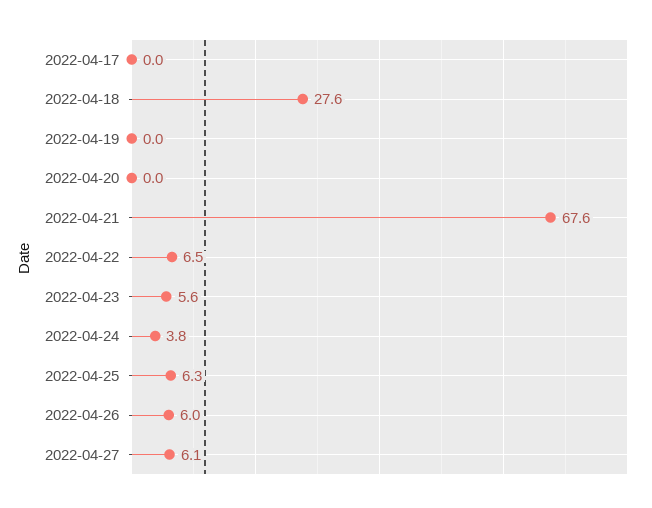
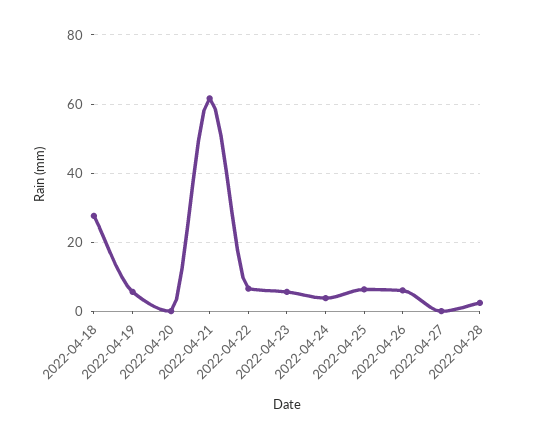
2022-04-17: 0 -> none
2022-04-19: 0 -> 6
2022-04-21: 67.6 -> 62
2022-04-27: 6.1 -> 0
2022-04-28: none -> 2

